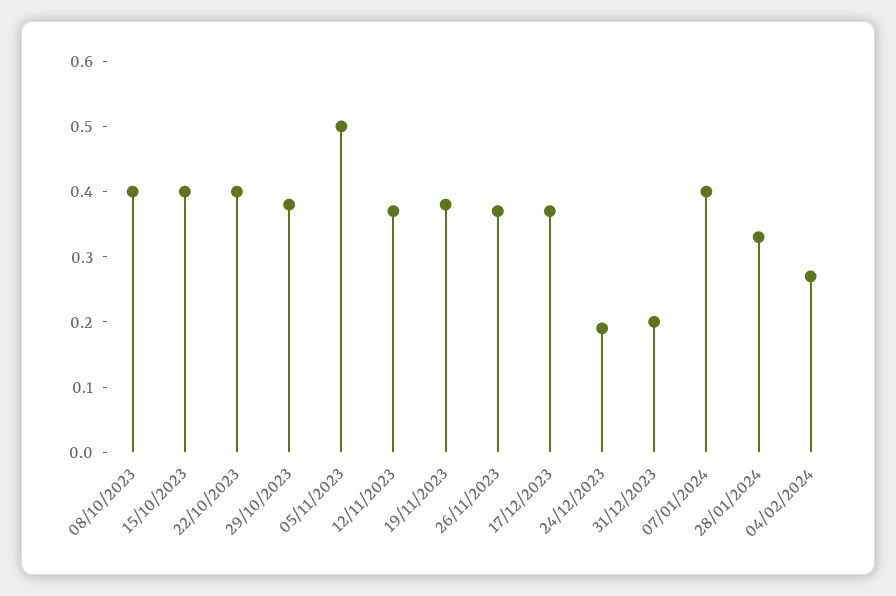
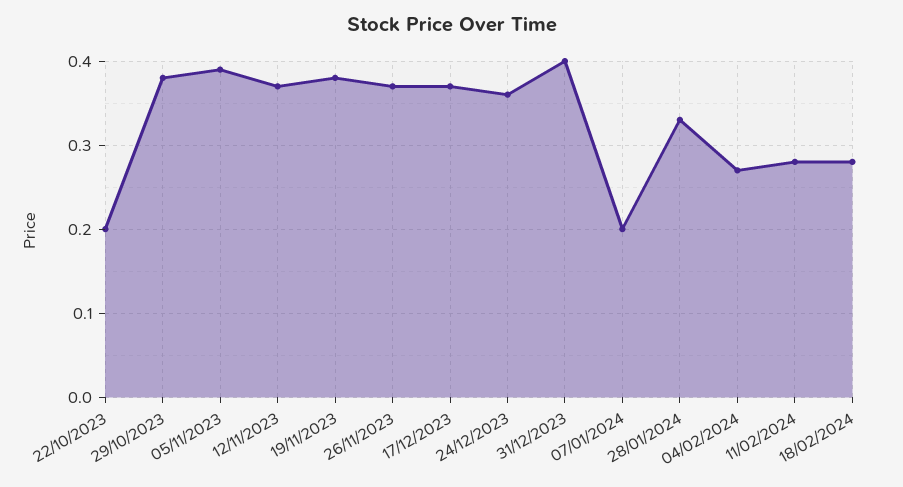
08/10/2023: 0.4 -> none
15/10/2023: 0.4 -> none
22/10/2023: 0.4 -> 0.2
05/11/2023: 0.5 -> 0.39
24/12/2023: 0.2 -> 0.36
31/12/2023: 0.2 -> 0.4
07/01/2024: 0.4 -> 0.2
11/02/2024: none -> 0.28
18/02/2024: none -> 0.28

